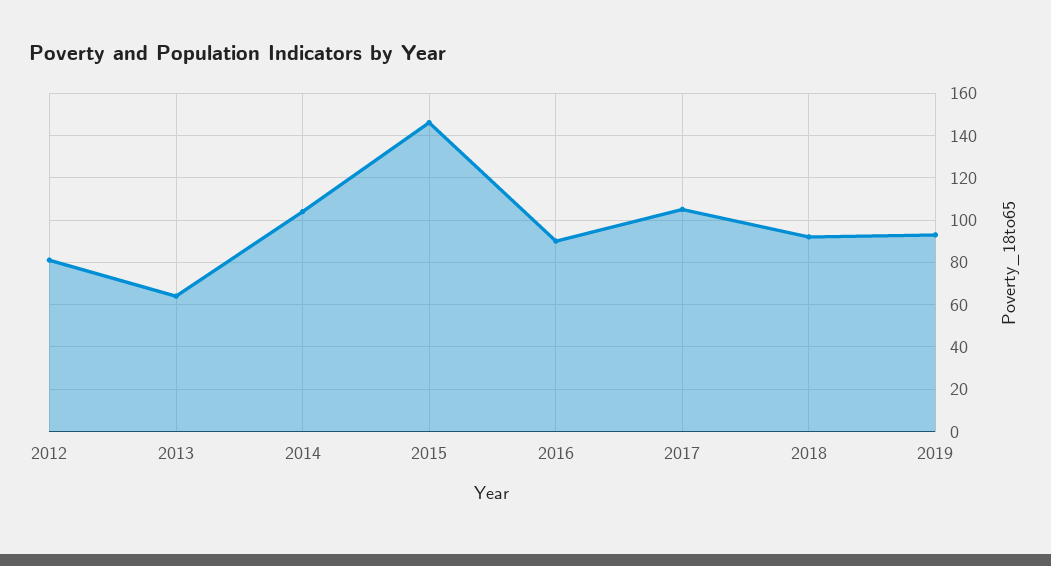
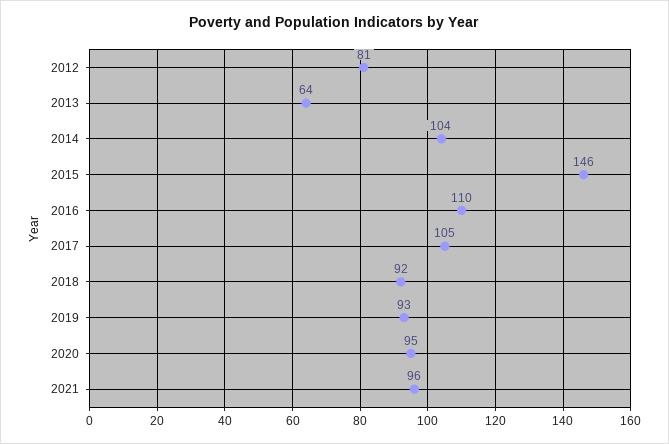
2016: 90 -> 110
2020: none -> 95
2021: none -> 96

